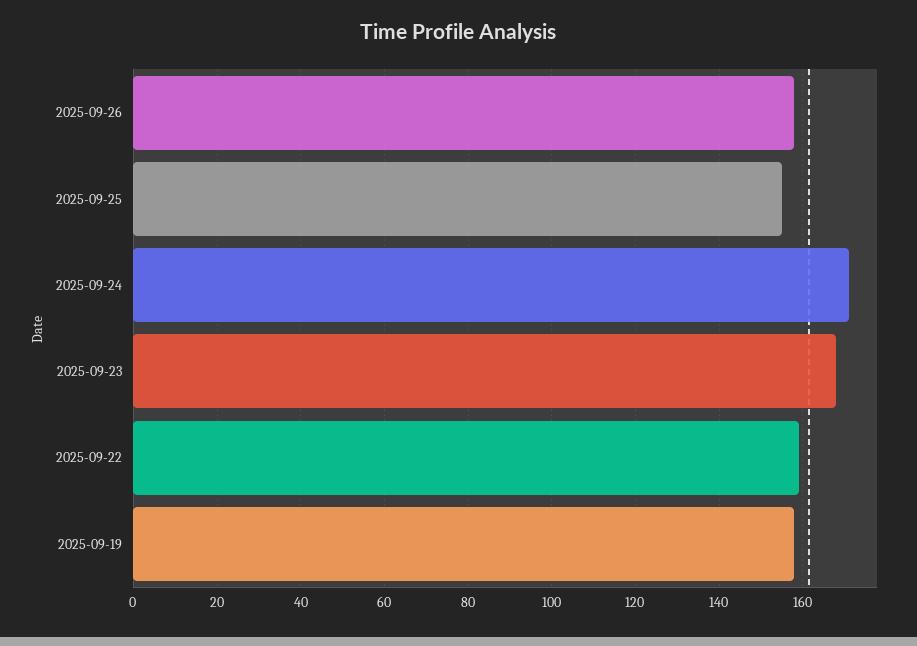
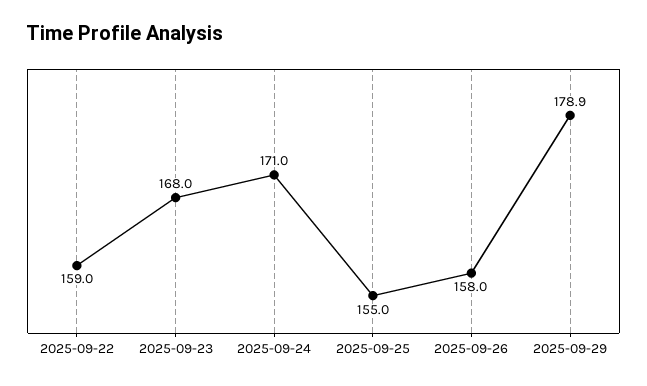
2025-09-19: 158 -> none
2025-09-29: none -> 178.9

